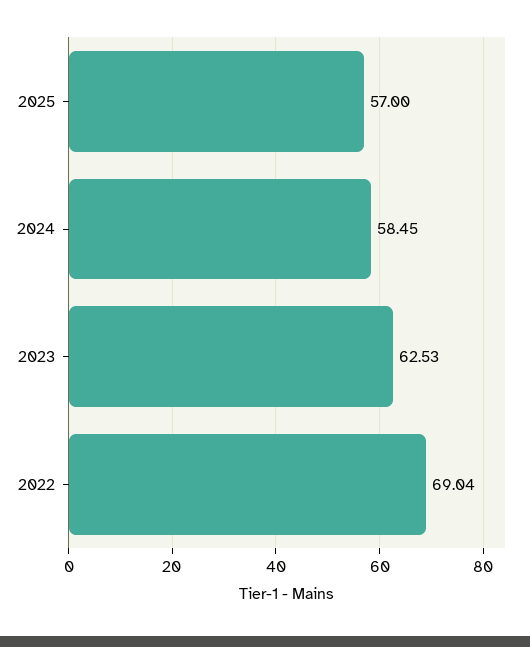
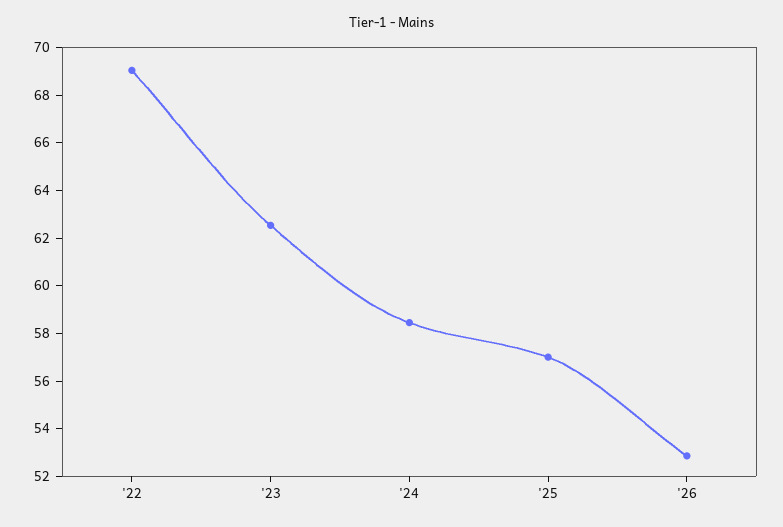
'26: none -> 53

